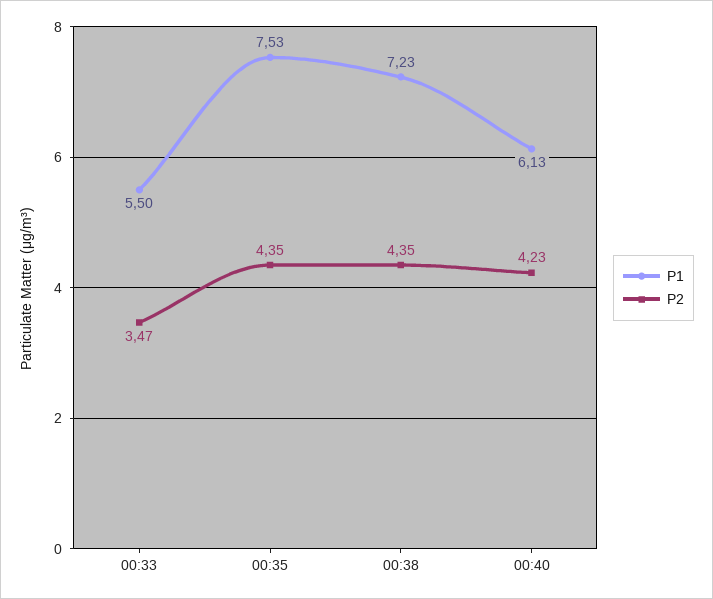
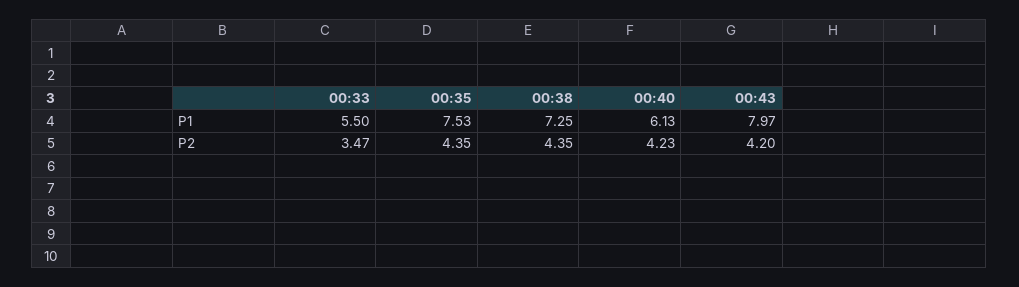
P1, 00:38: 7.23 -> 7.25
P1, 00:43: none -> 7.97
P2, 00:43: none -> 4.2

